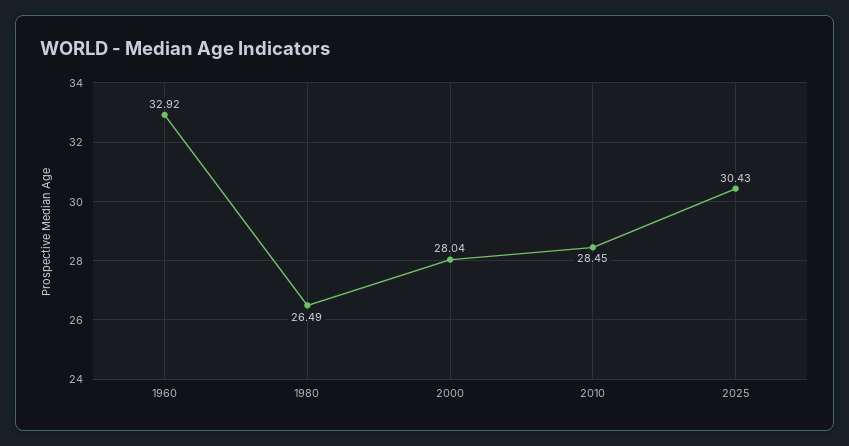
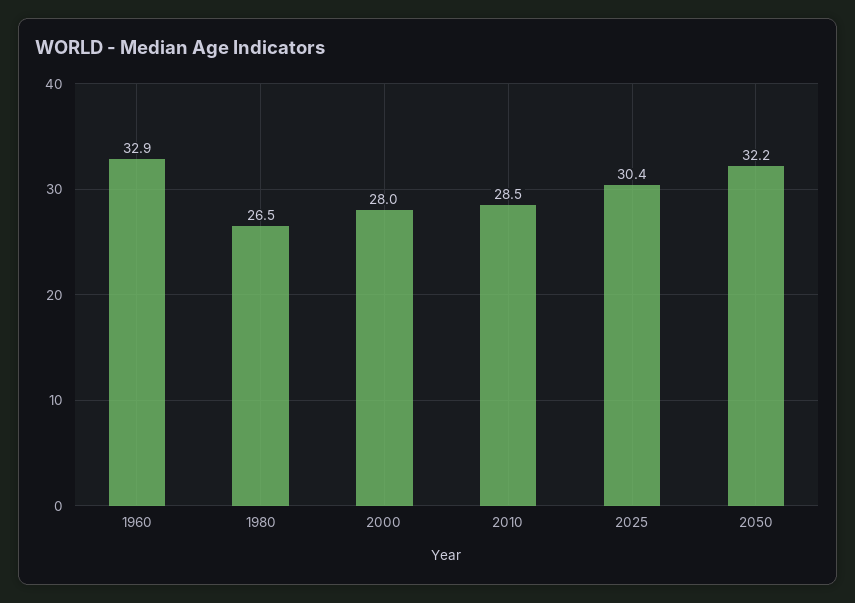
2050: none -> 32.2

